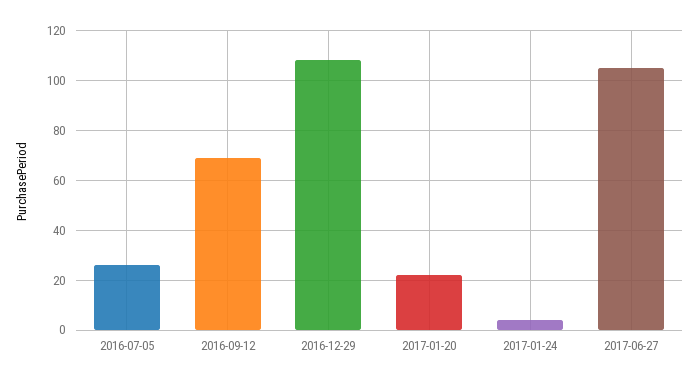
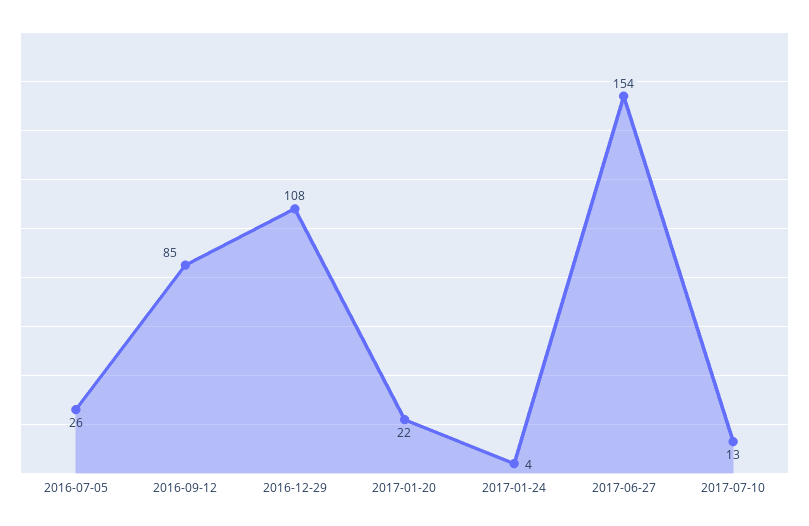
2016-09-12: 70 -> 85
2017-06-27: 105 -> 154
2017-07-10: none -> 13

